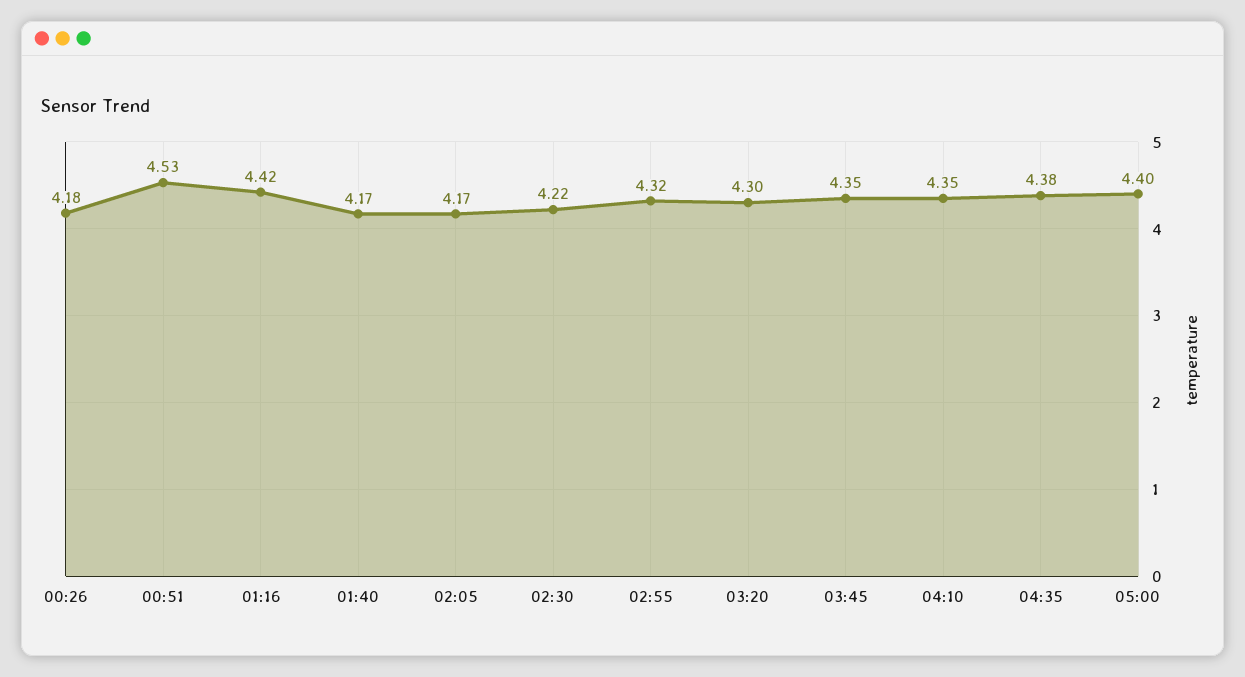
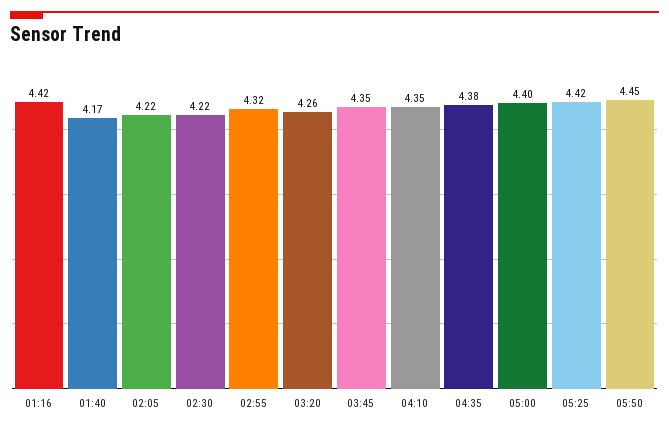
00:26: 4.18 -> none
00:51: 4.53 -> none
02:05: 4.17 -> 4.22
03:20: 4.3 -> 4.26
05:25: none -> 4.42
05:50: none -> 4.45

